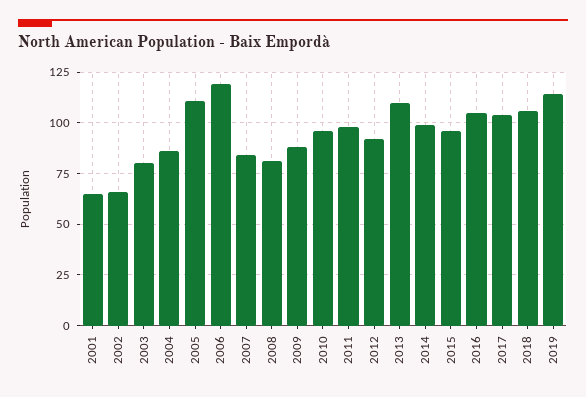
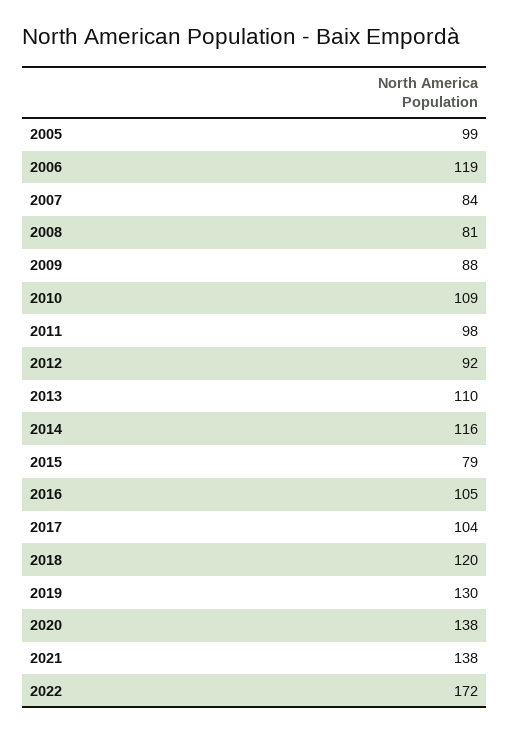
2001: 65 -> none
2002: 65 -> none
2003: 80 -> none
2004: 85 -> none
2005: 110 -> 99
2010: 95 -> 109
2014: 100 -> 116
2015: 95 -> 79
2018: 105 -> 120
2019: 115 -> 130
2020: none -> 138
2021: none -> 138
2022: none -> 172

